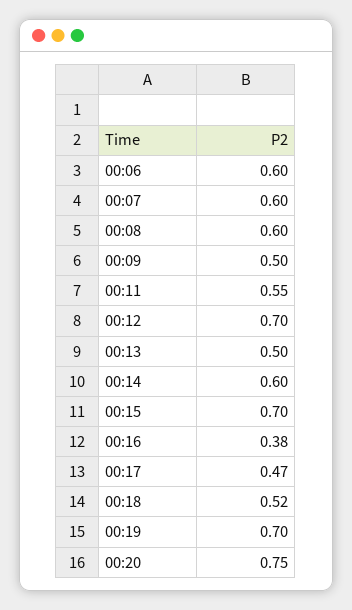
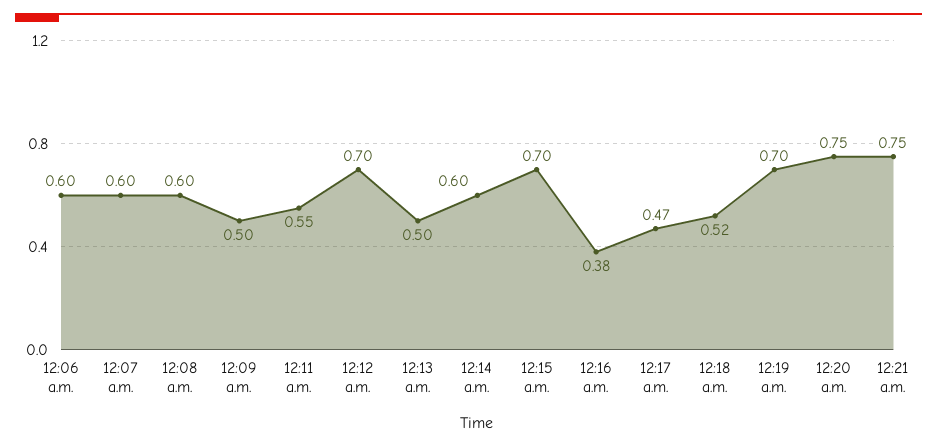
12:21 a.m.: none -> 0.75

